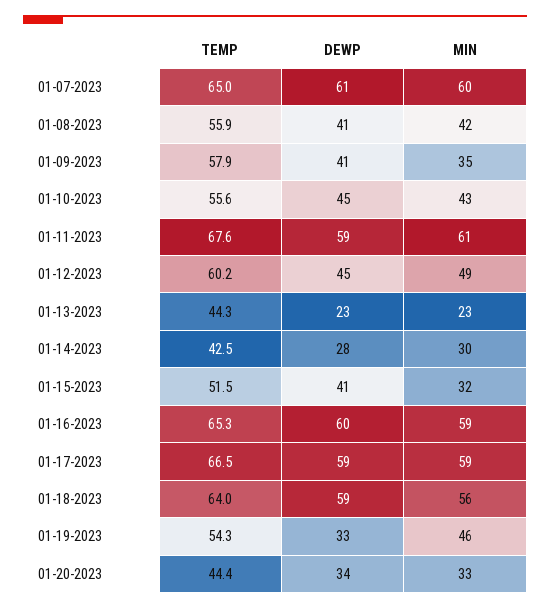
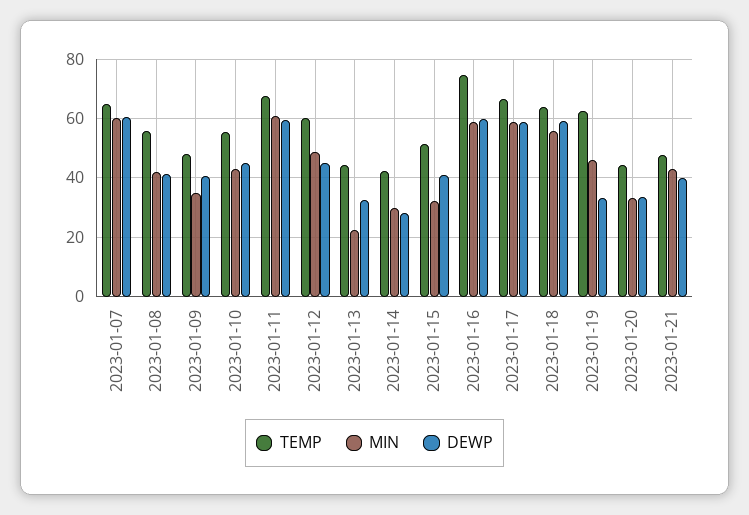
TEMP, 01-09-2023: 57.9 -> 47.5
DEWP, 01-13-2023: 23 -> 32.5
TEMP, 01-16-2023: 65.3 -> 75
TEMP, 01-19-2023: 54.3 -> 62.5
TEMP, 2023-01-21: none -> 47.5
MIN, 2023-01-21: none -> 42.5
DEWP, 2023-01-21: none -> 40

